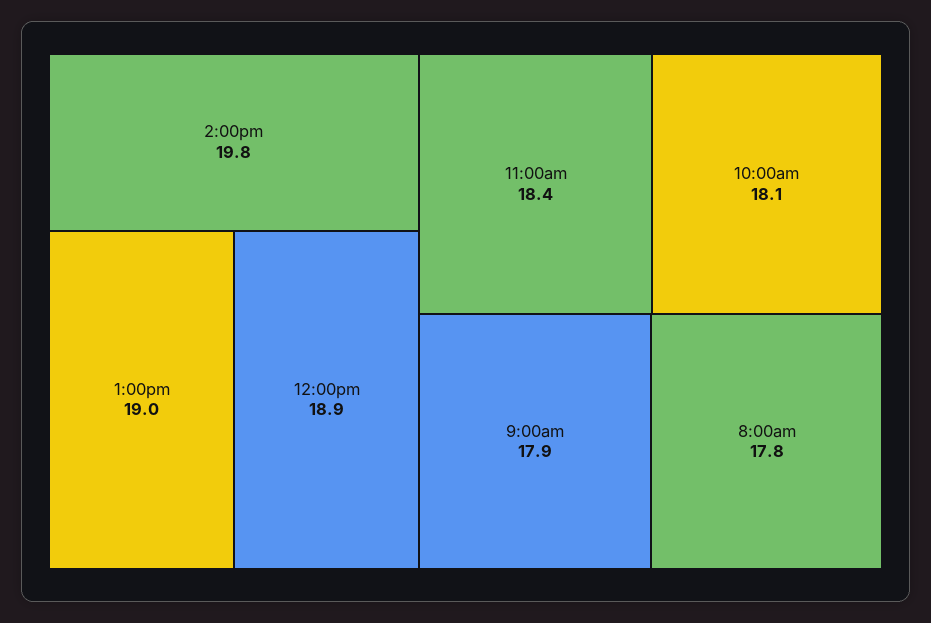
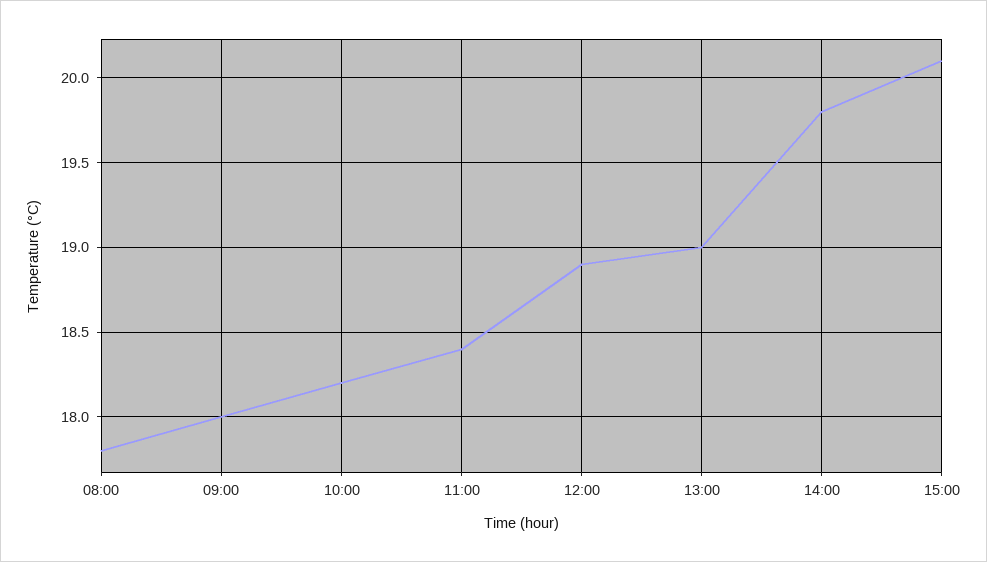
10:00am: 18.1 -> 18.2
9:00am: 17.9 -> 18
15:00: none -> 20.1

